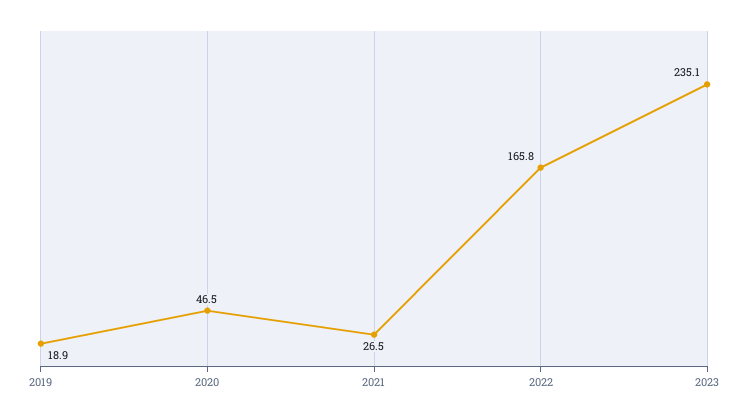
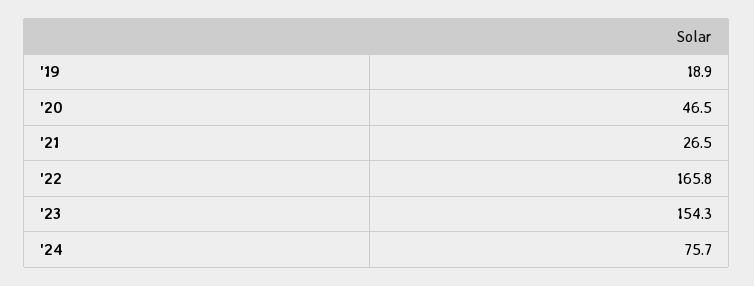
2023: 235.1 -> 154.3
'24: none -> 75.7

